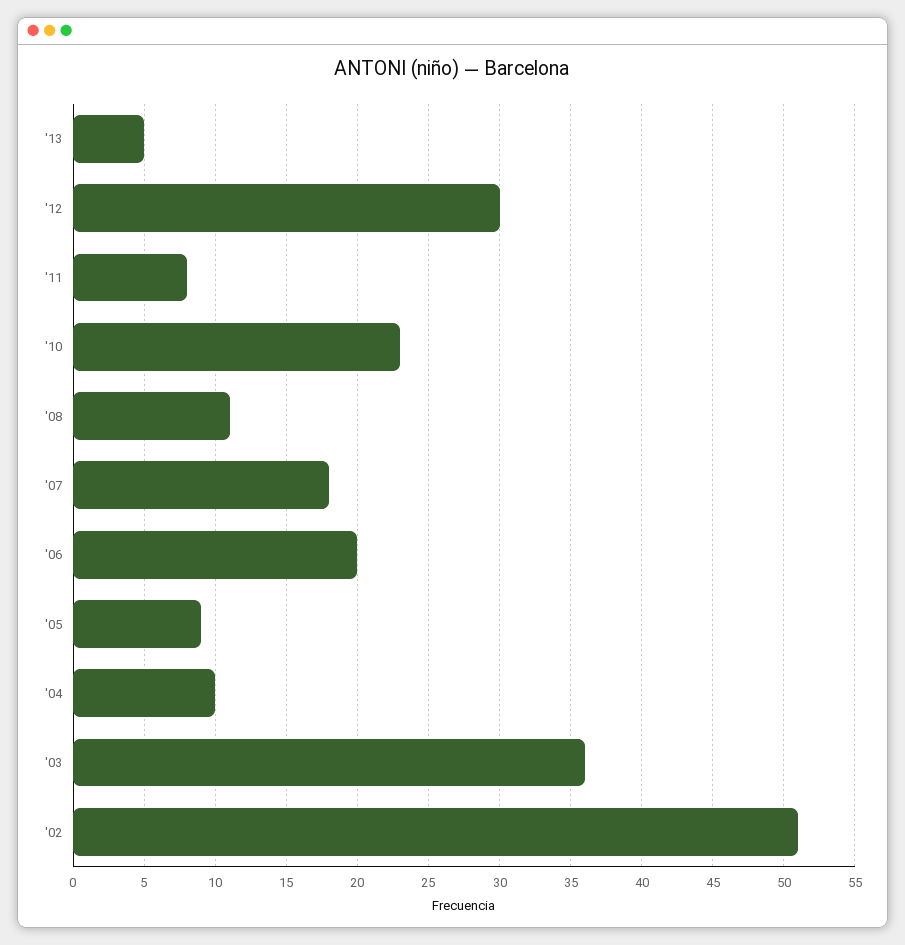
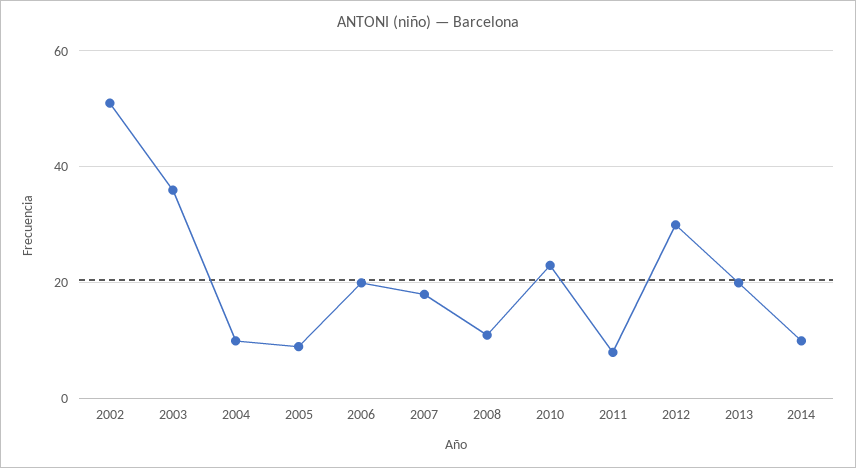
'13: 5 -> 20
2014: none -> 10

